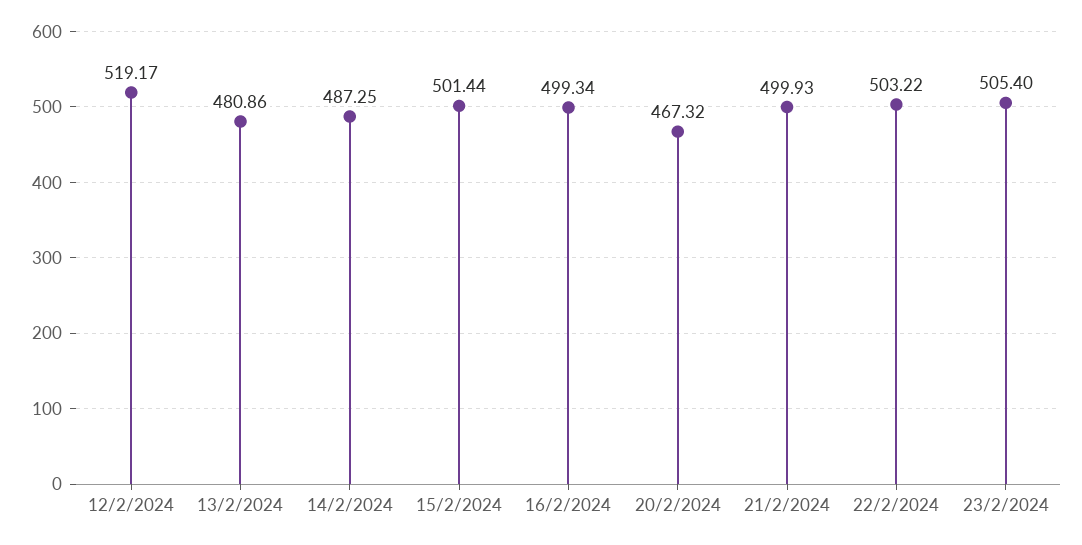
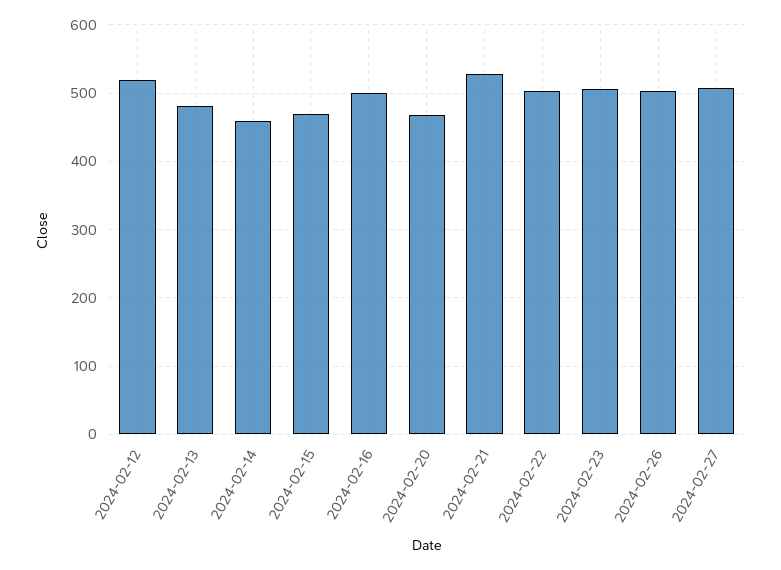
14/2/2024: 487.25 -> 460
15/2/2024: 501.44 -> 470
21/2/2024: 499.93 -> 530
2024-02-26: none -> 500
2024-02-27: none -> 510

